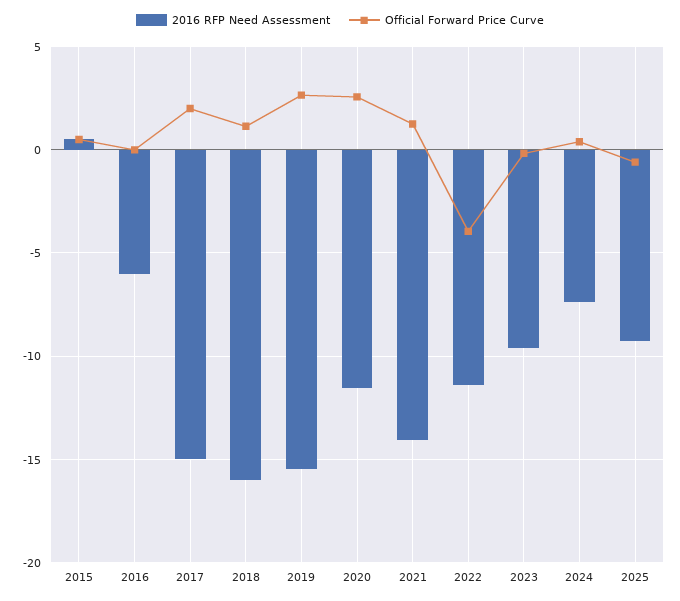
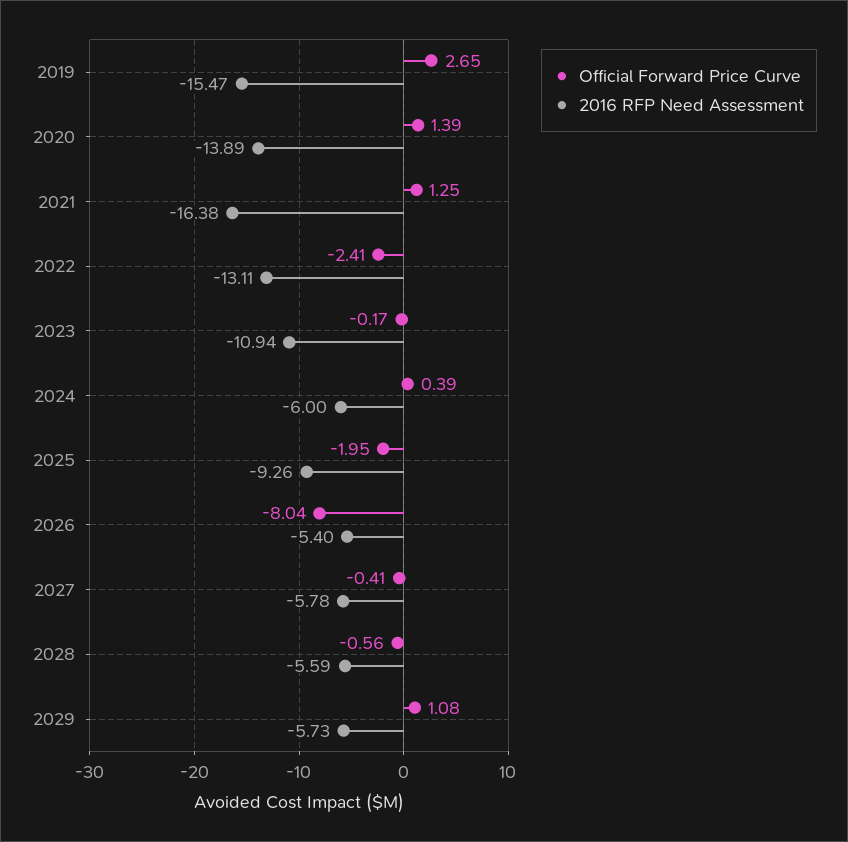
2016 RFP Need Assessment, 2015: 0.5 -> none
Official Forward Price Curve, 2015: 0.5 -> none
2016 RFP Need Assessment, 2016: -6 -> none
Official Forward Price Curve, 2016: 0 -> none
2016 RFP Need Assessment, 2017: -15 -> none
Official Forward Price Curve, 2017: 2 -> none
2016 RFP Need Assessment, 2018: -16 -> none
Official Forward Price Curve, 2018: 1 -> none
2016 RFP Need Assessment, 2020: -11.5 -> -13.89
Official Forward Price Curve, 2020: 2.5 -> 1.39
2016 RFP Need Assessment, 2021: -14 -> -16.38
2016 RFP Need Assessment, 2022: -11.5 -> -13.11
Official Forward Price Curve, 2022: -4 -> -2.41
2016 RFP Need Assessment, 2023: -9.5 -> -10.94
2016 RFP Need Assessment, 2024: -7.5 -> -6
Official Forward Price Curve, 2025: -0.5 -> -1.95
Official Forward Price Curve, 2026: none -> -8.04
2016 RFP Need Assessment, 2026: none -> -5.4
Official Forward Price Curve, 2027: none -> -0.41
2016 RFP Need Assessment, 2027: none -> -5.78
Official Forward Price Curve, 2028: none -> -0.56
2016 RFP Need Assessment, 2028: none -> -5.59
Official Forward Price Curve, 2029: none -> 1.08
2016 RFP Need Assessment, 2029: none -> -5.73

